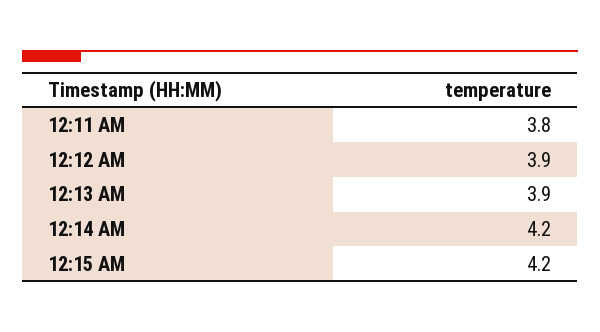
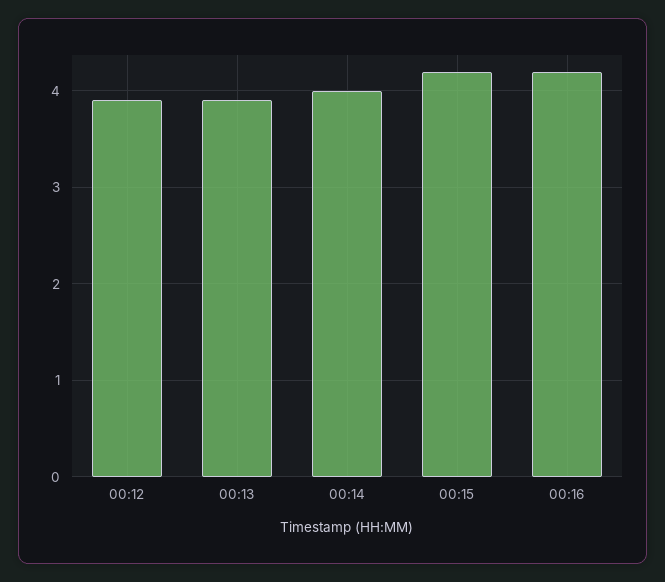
12:11 AM: 3.8 -> none
12:14 AM: 4.2 -> 4
00:16: none -> 4.2

